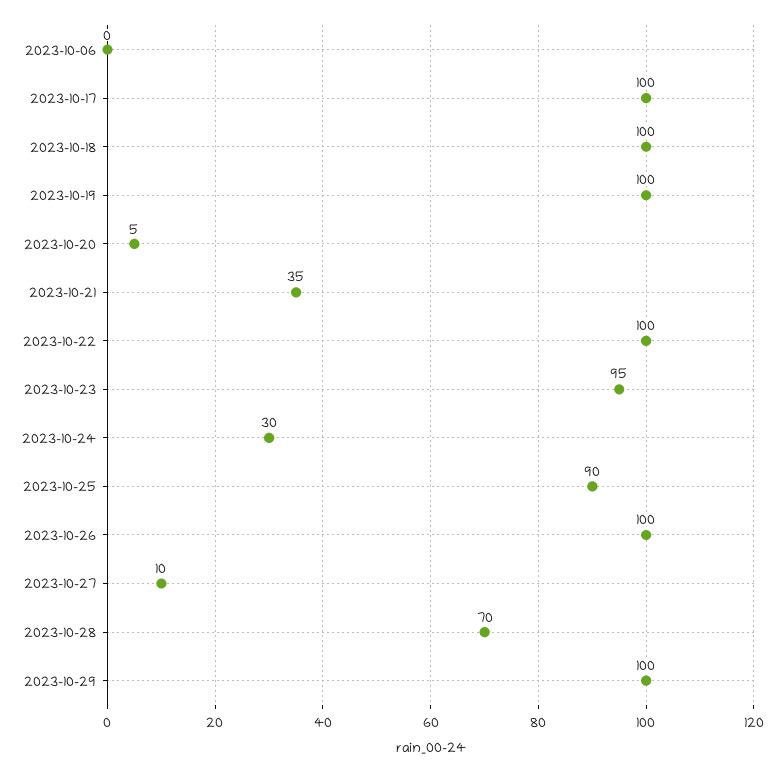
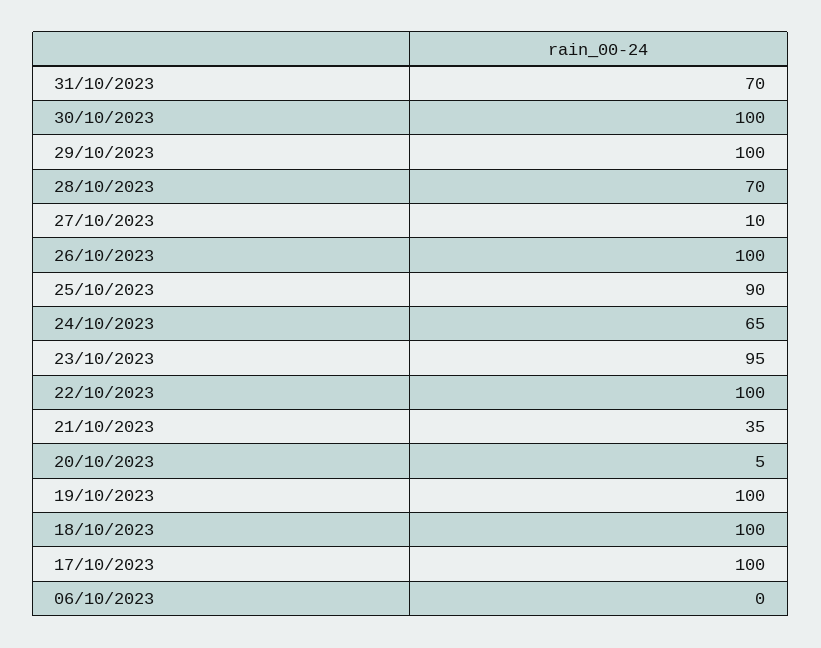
2023-10-24: 30 -> 65
31/10/2023: none -> 70
30/10/2023: none -> 100

